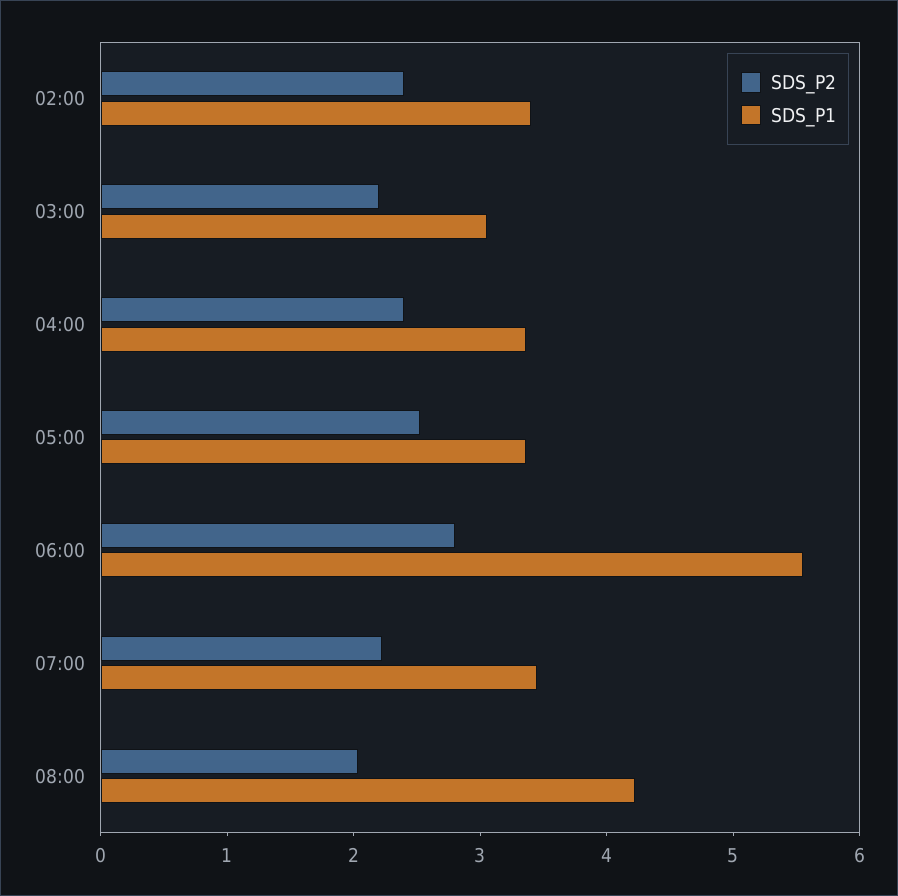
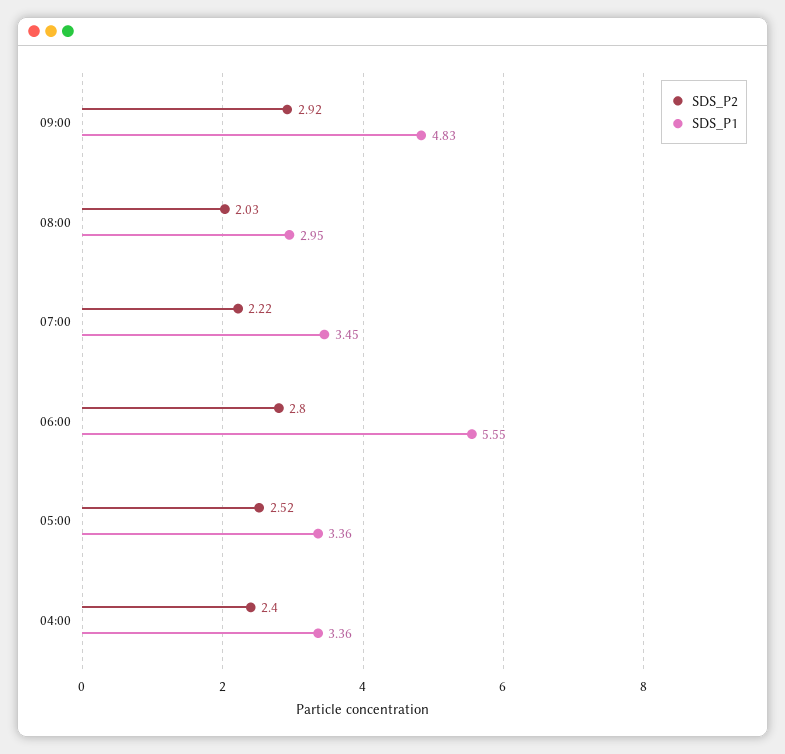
SDS_P2, 02:00: 2.4 -> none
SDS_P1, 02:00: 3.4 -> none
SDS_P2, 03:00: 2.2 -> none
SDS_P1, 03:00: 3 -> none
SDS_P1, 08:00: 4.2 -> 2.95
SDS_P2, 09:00: none -> 2.92
SDS_P1, 09:00: none -> 4.83

